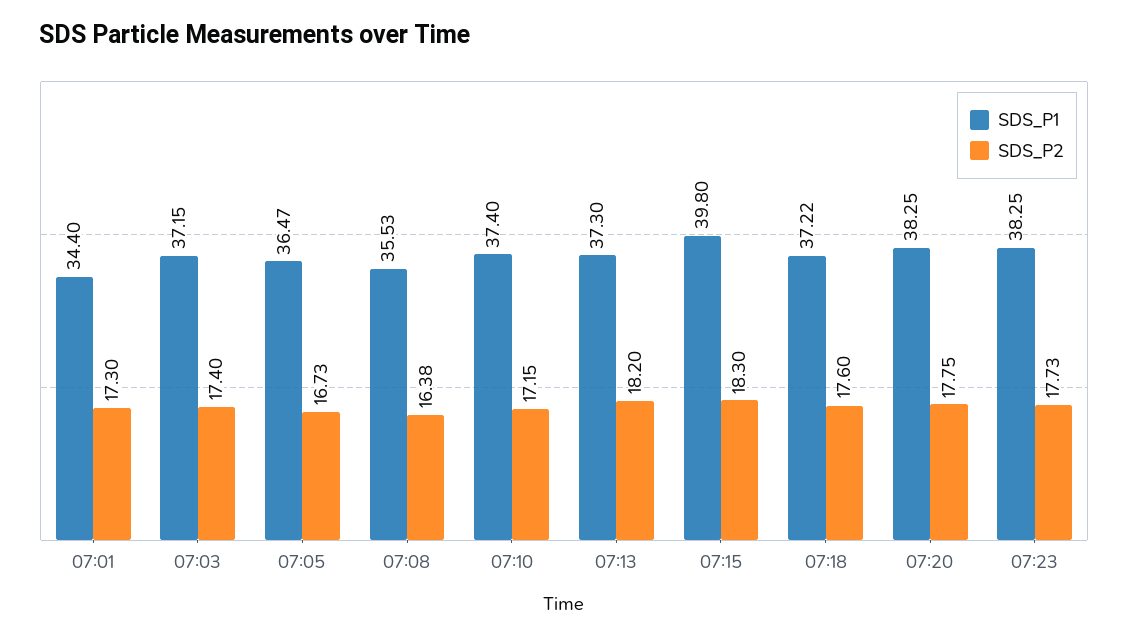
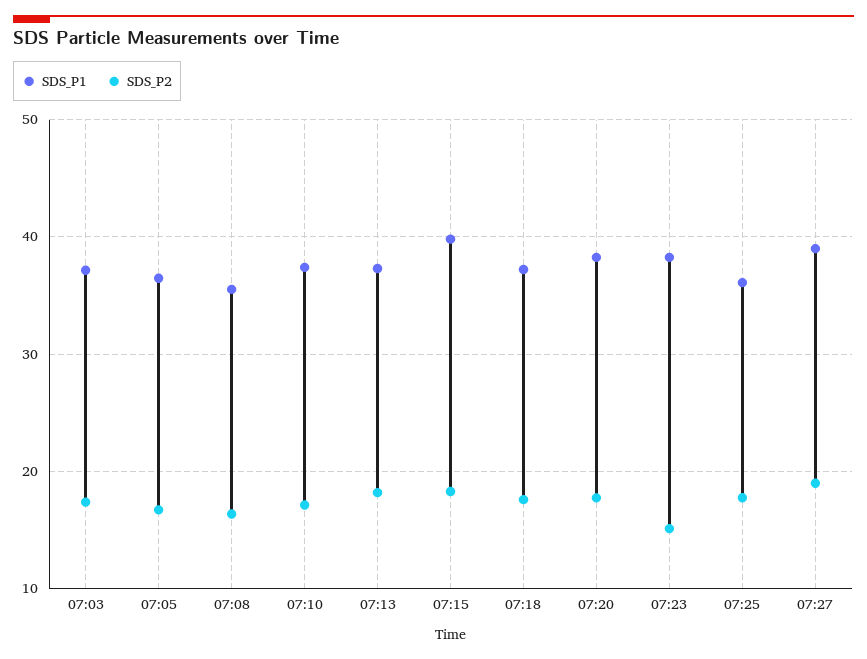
SDS_P1, 07:01: 34.4 -> none
SDS_P2, 07:01: 17.3 -> none
SDS_P2, 07:23: 17.73 -> 15
SDS_P1, 07:25: none -> 36
SDS_P2, 07:25: none -> 18
SDS_P1, 07:27: none -> 39
SDS_P2, 07:27: none -> 19

